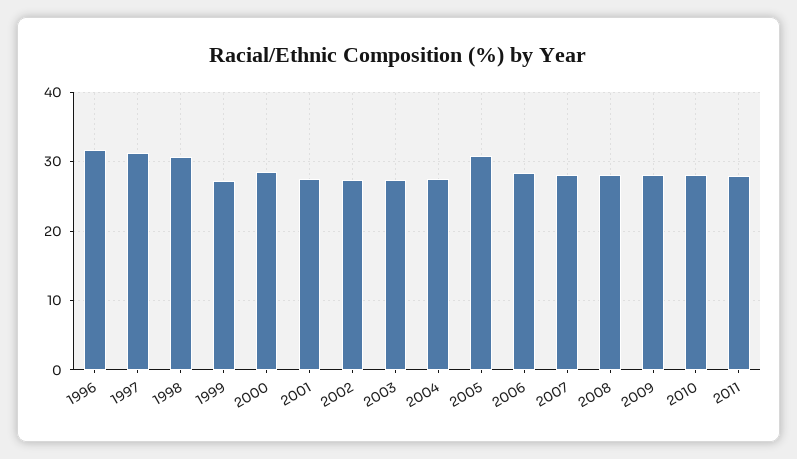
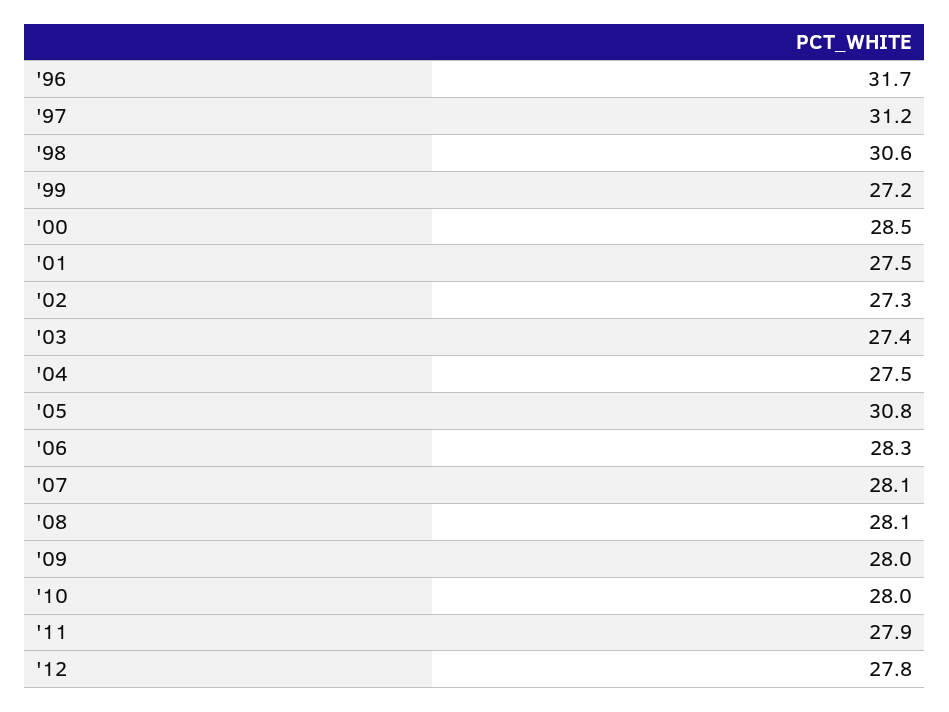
'12: none -> 27.8

